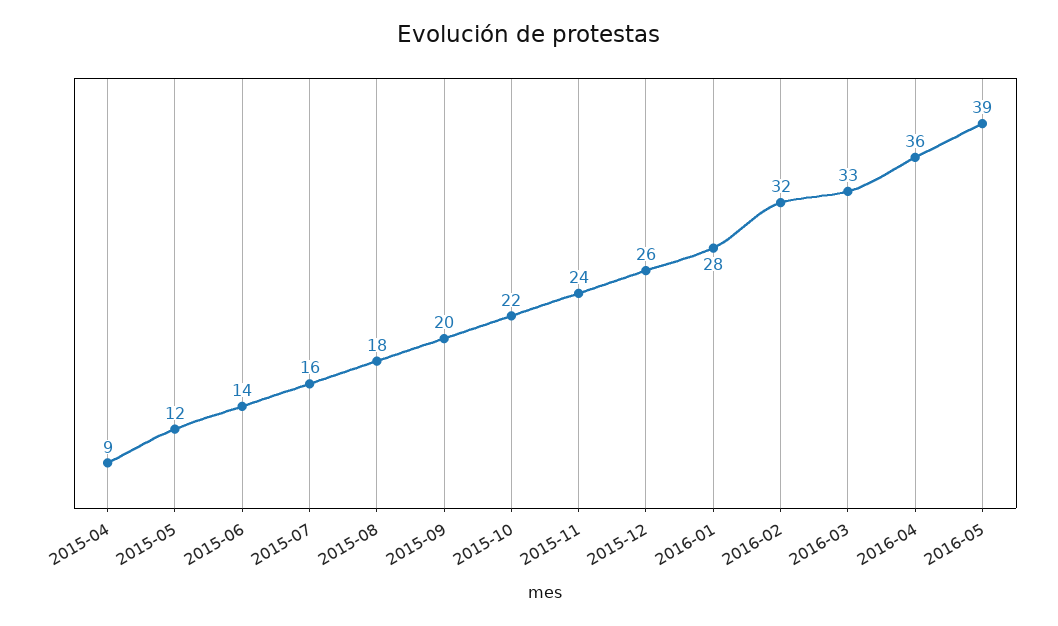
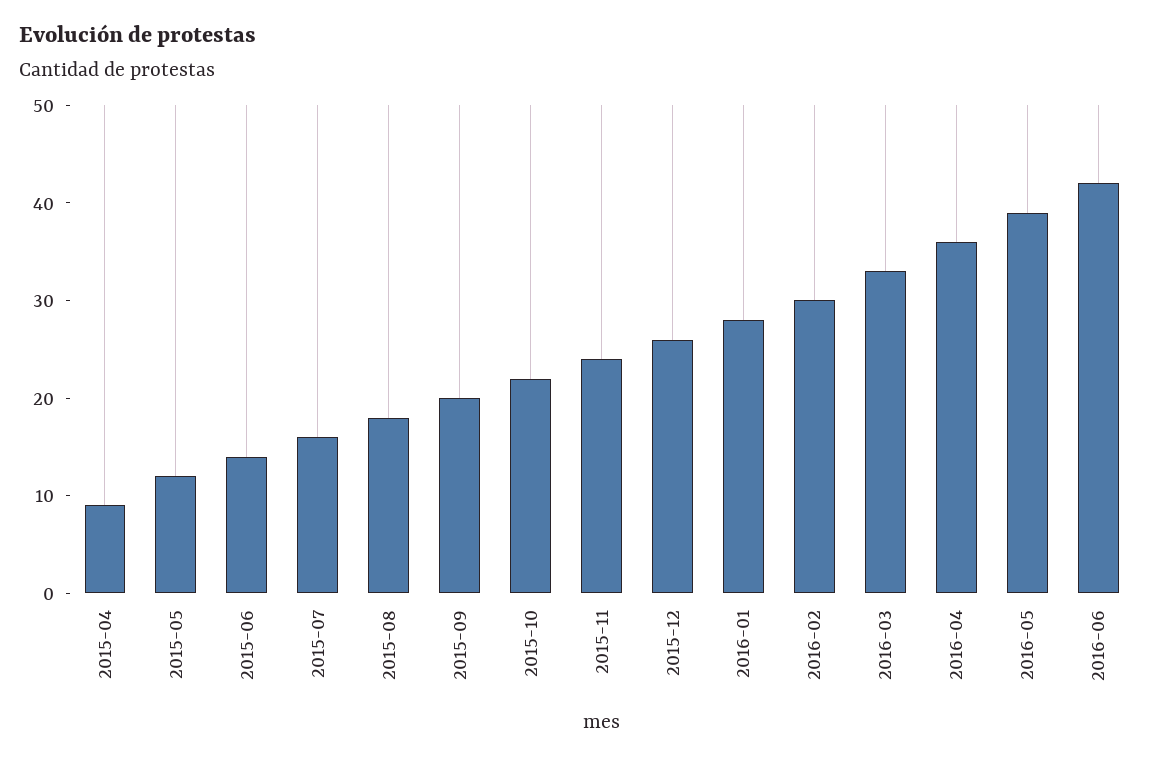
2016-02: 32 -> 30
2016-06: none -> 42

